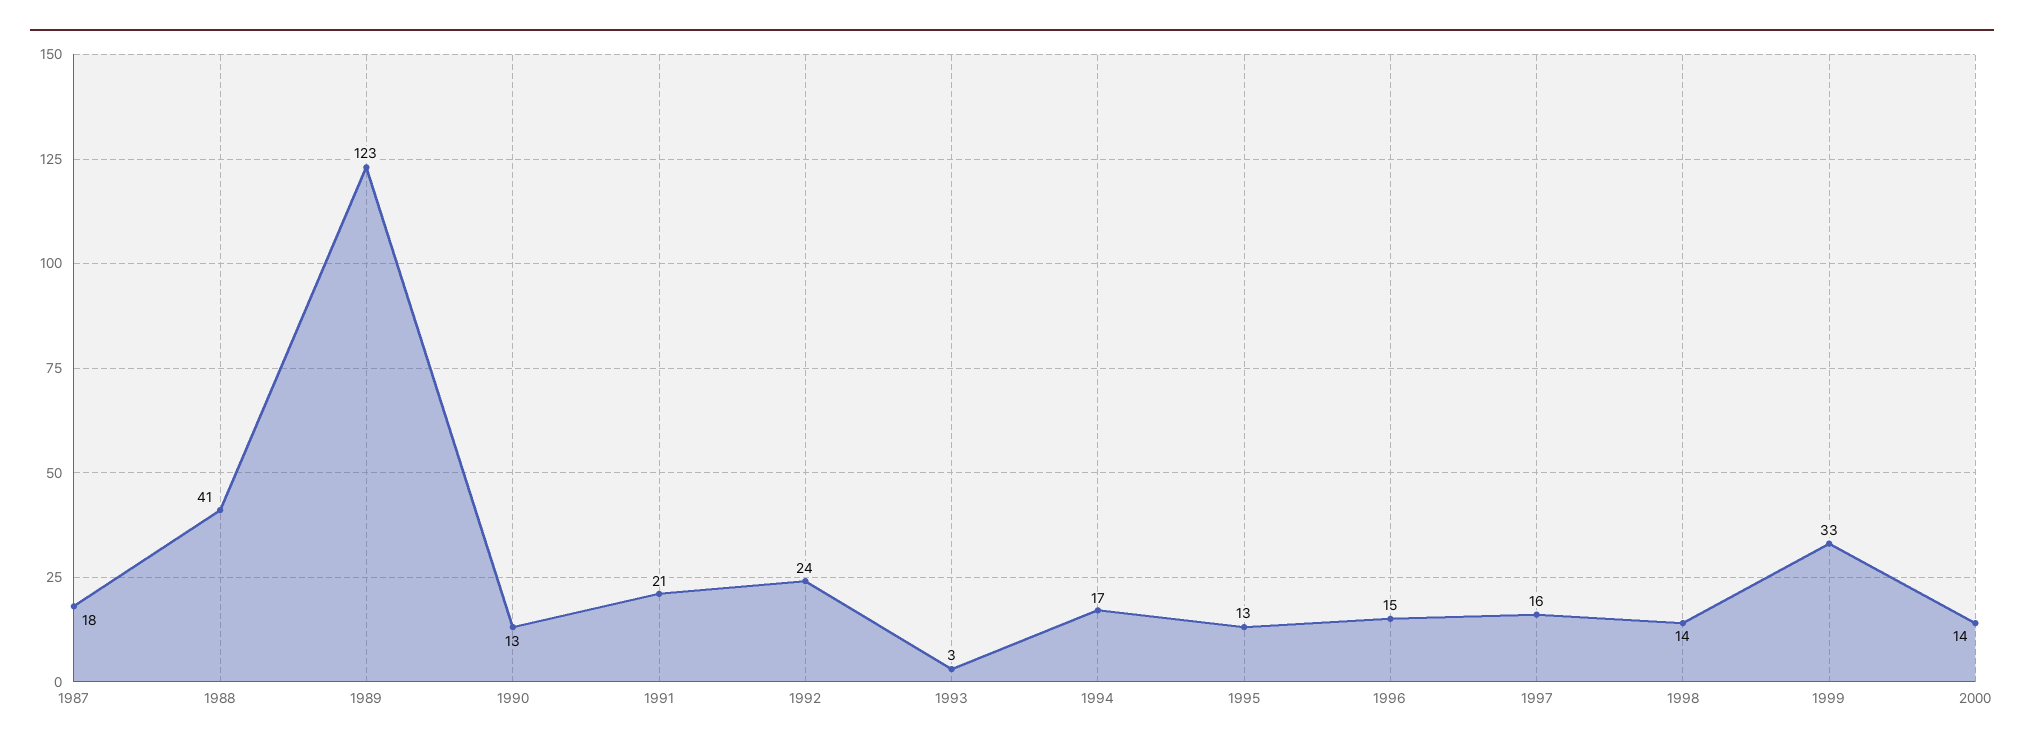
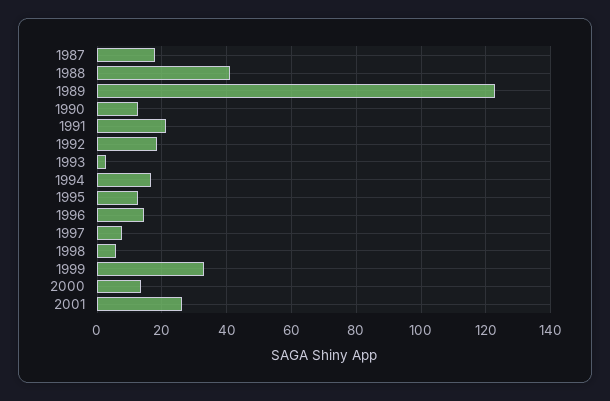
1992: 24 -> 18
1997: 16 -> 8
1998: 14 -> 6
2001: none -> 26

